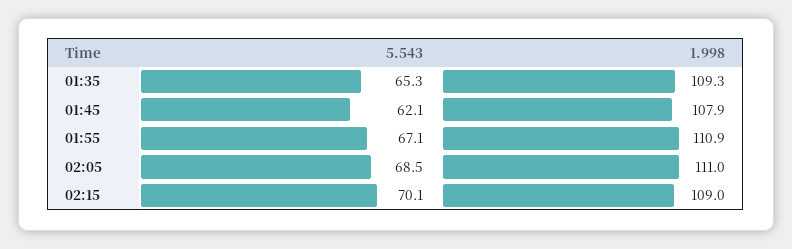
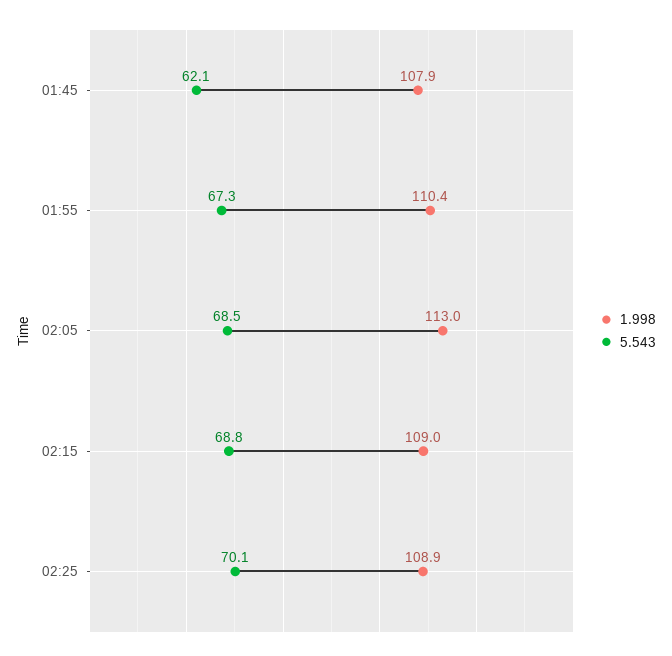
5.543, 01:35: 65.3 -> none
1.998, 01:35: 109.3 -> none
5.543, 01:55: 67.1 -> 67.3
1.998, 01:55: 110.9 -> 110.4
1.998, 02:05: 111 -> 113
5.543, 02:15: 70.1 -> 68.8
1.998, 02:25: none -> 108.9
5.543, 02:25: none -> 70.1

